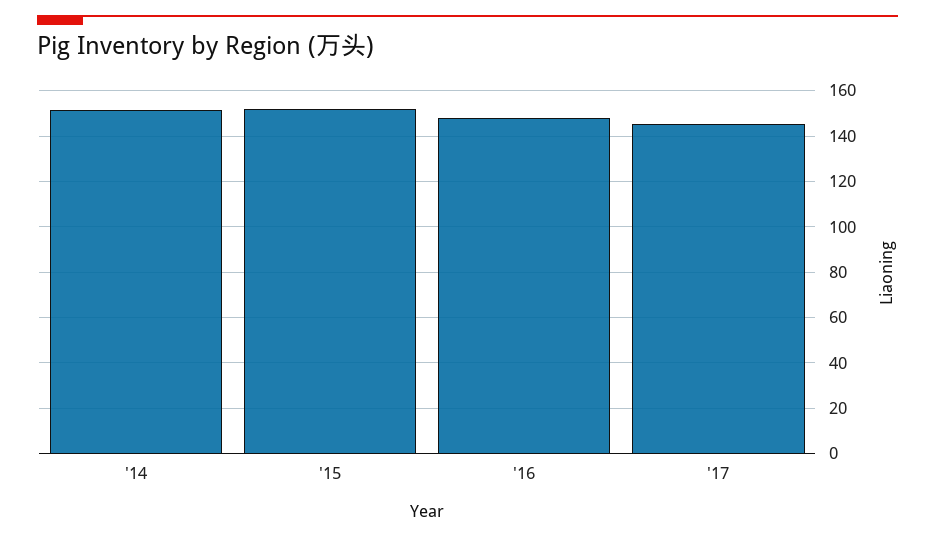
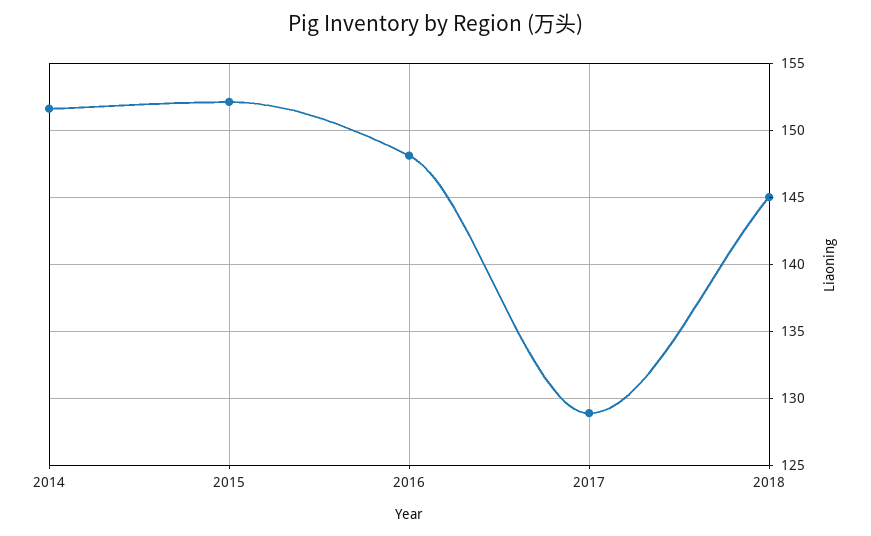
'17: 145 -> 129
2018: none -> 145

